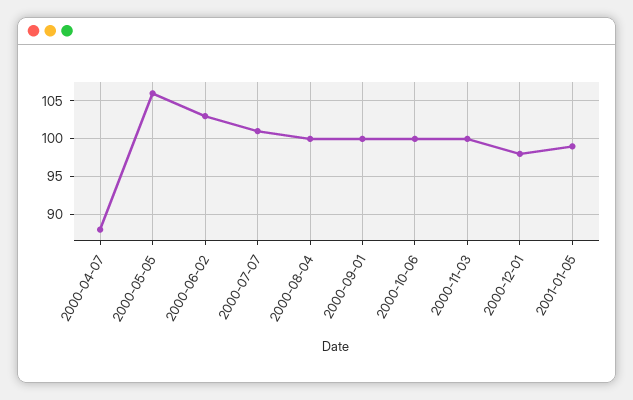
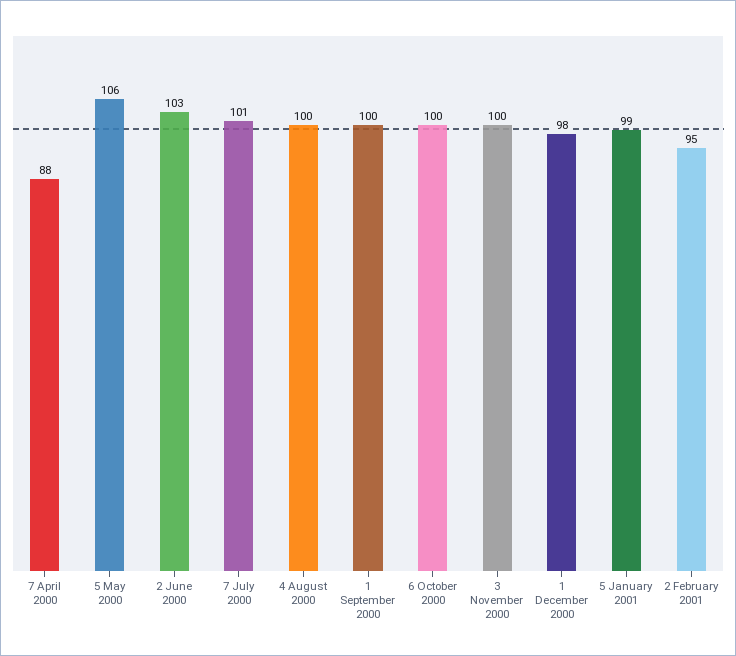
2 February 2001: none -> 95

